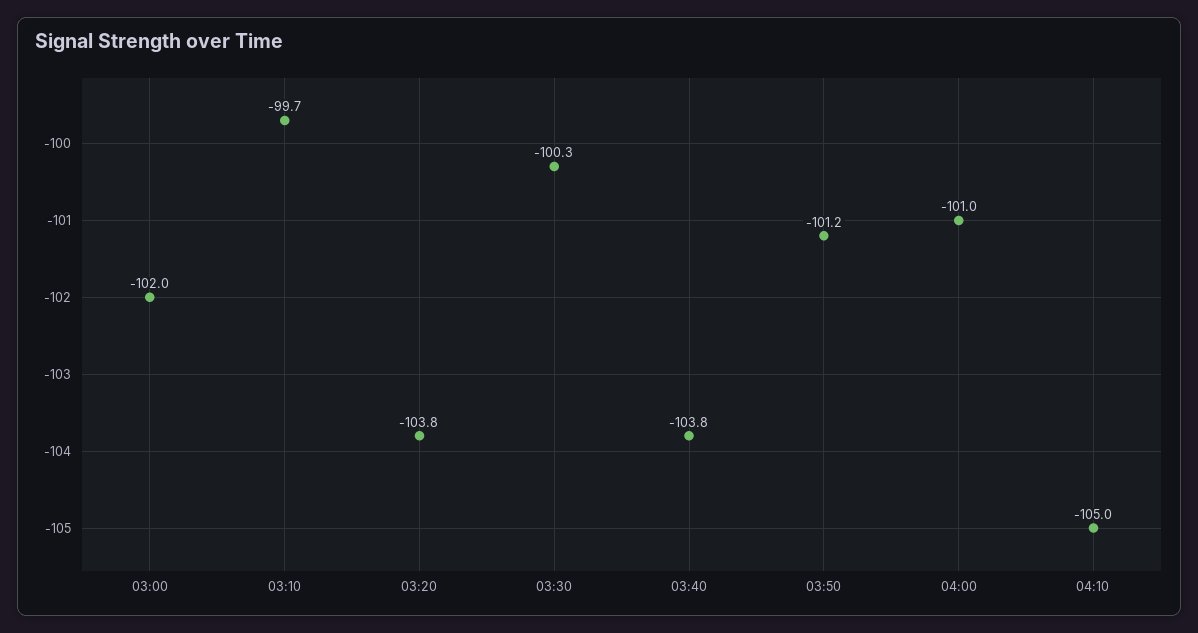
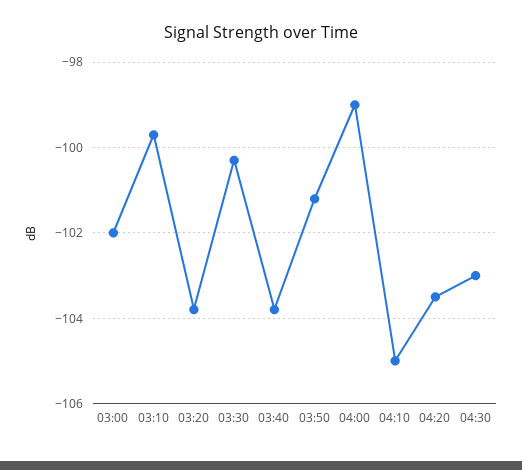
04:00: -101 -> -99
04:20: none -> -103.5
04:30: none -> -103

